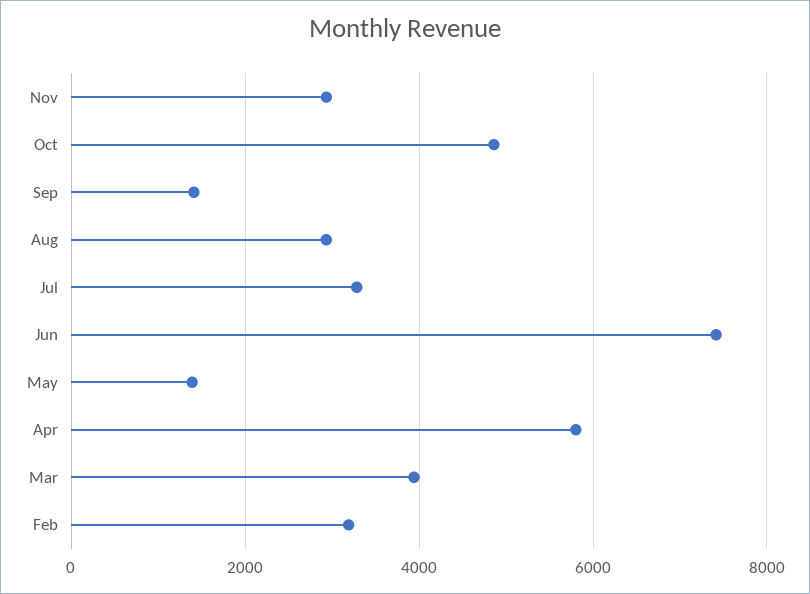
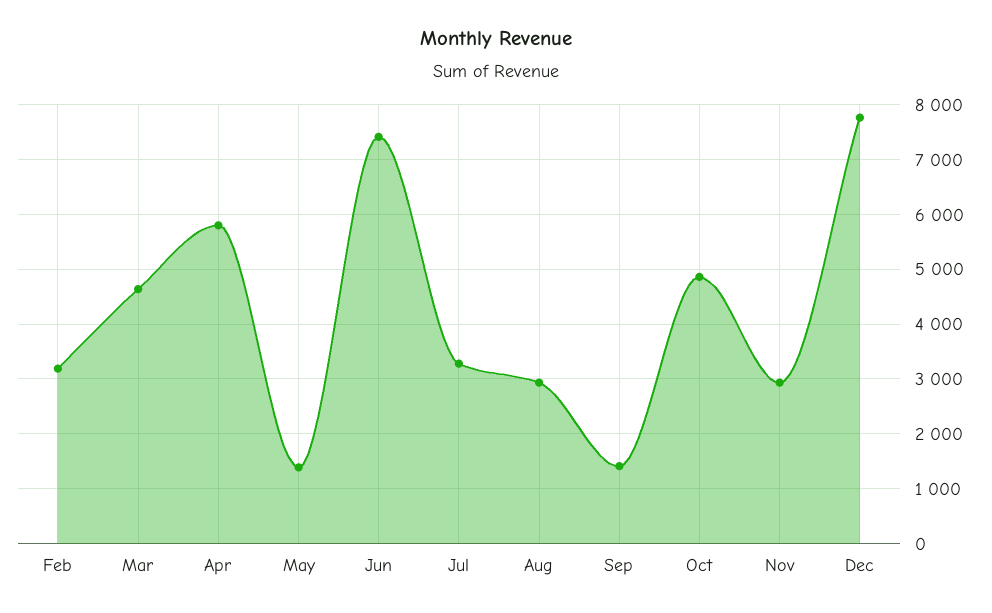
Mar: 4000 -> 4600
Dec: none -> 7800

